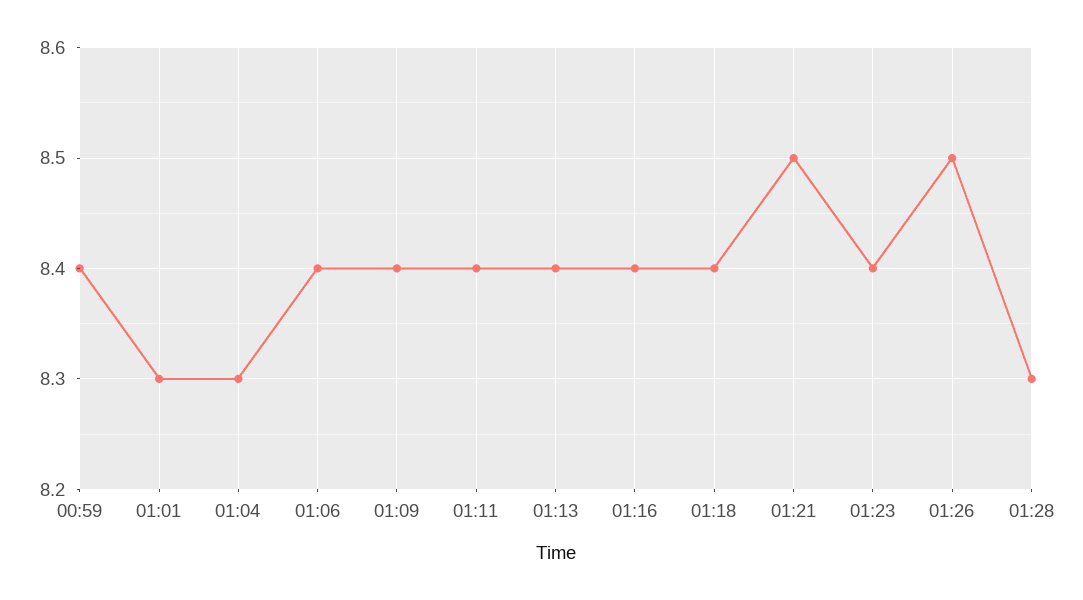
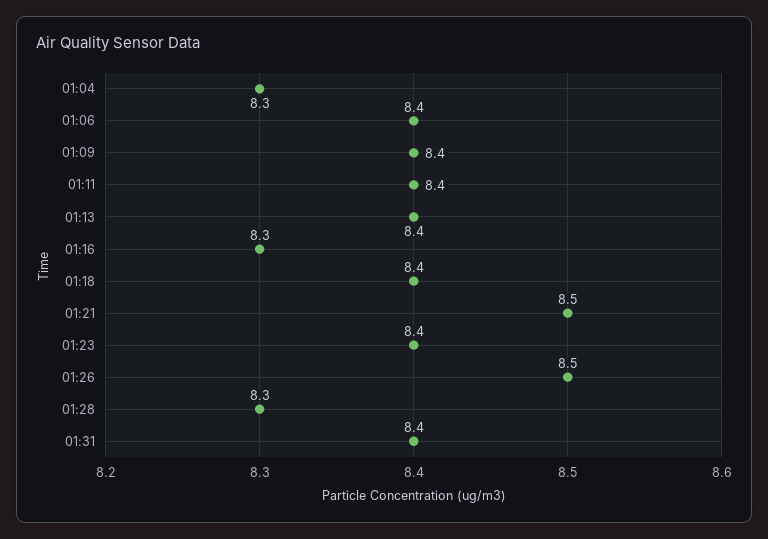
00:59: 8.4 -> none
01:01: 8.3 -> none
01:16: 8.4 -> 8.3
01:31: none -> 8.4

